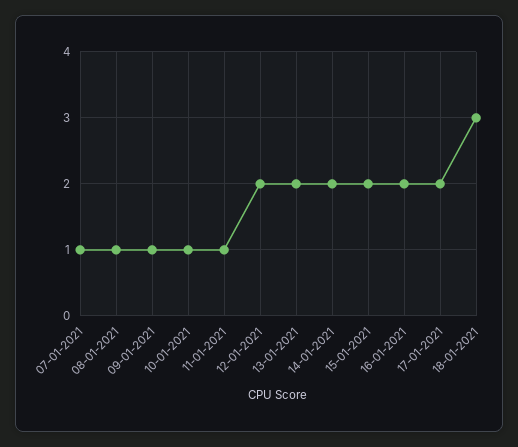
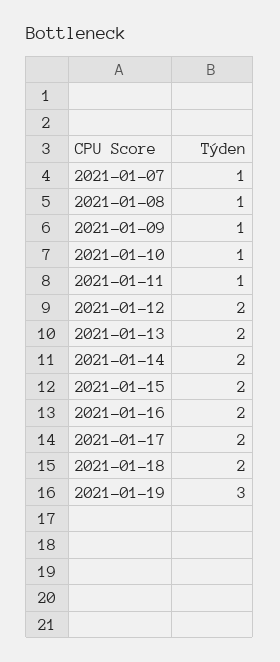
18-01-2021: 3 -> 2
2021-01-19: none -> 3

